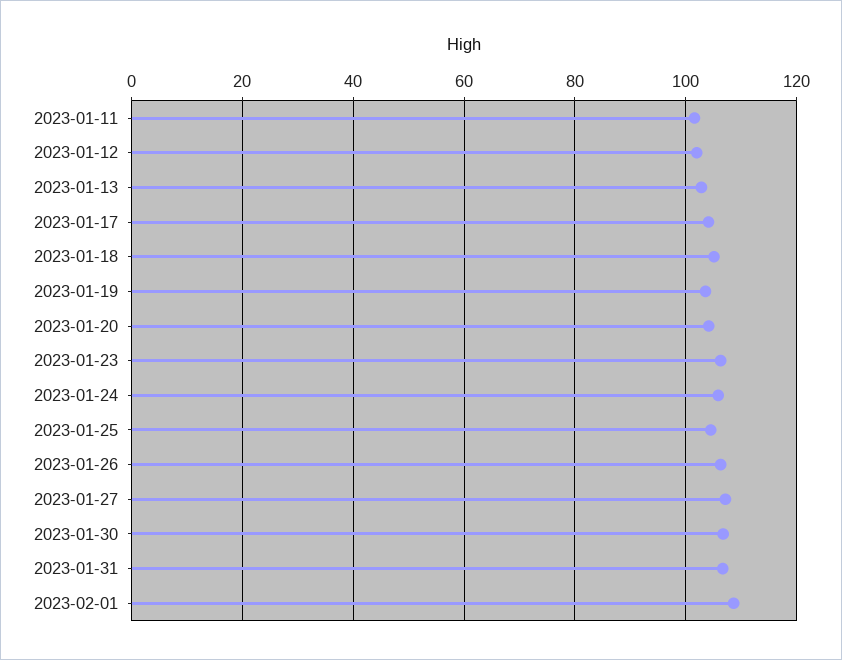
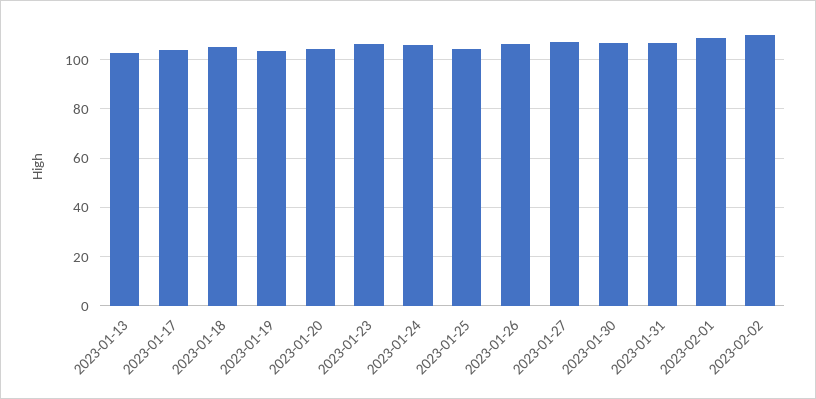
2023-01-11: 102 -> none
2023-01-12: 102 -> none
2023-02-02: none -> 110

